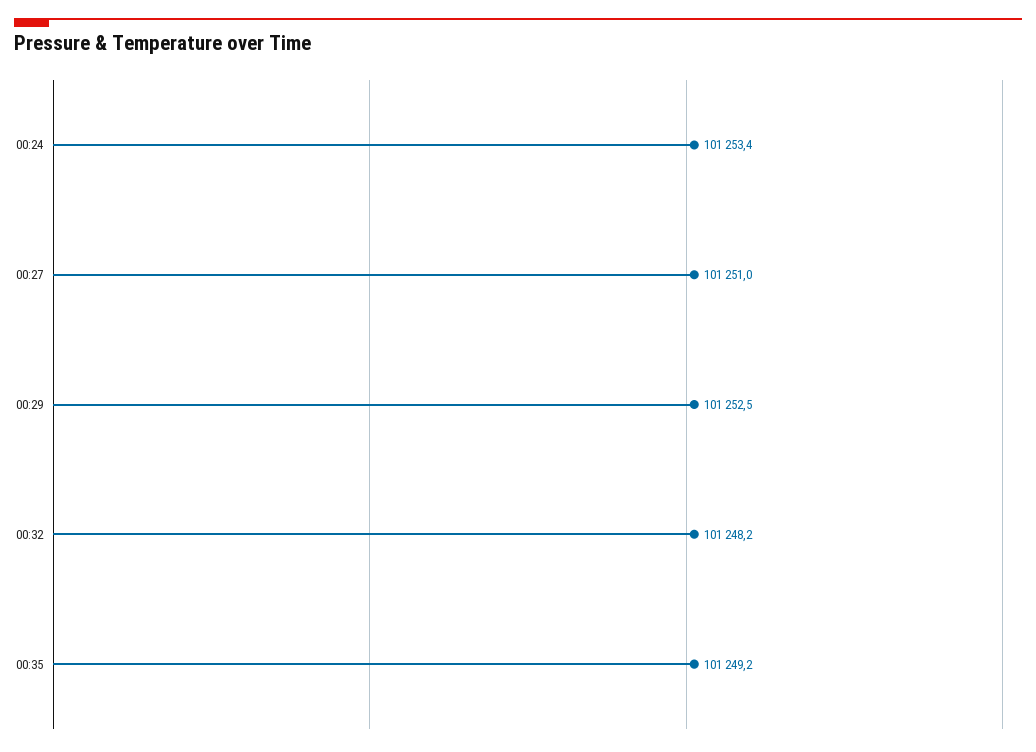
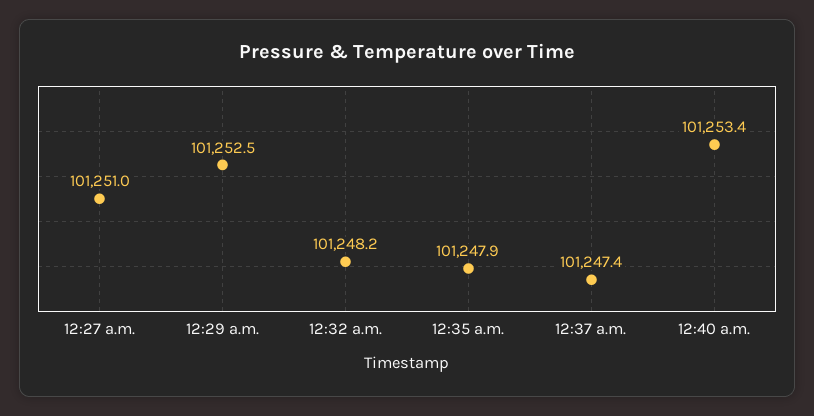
00:24: 101253.4 -> none
00:35: 101249.2 -> 101247.9
12:37 a.m.: none -> 101247.4
12:40 a.m.: none -> 101253.4

